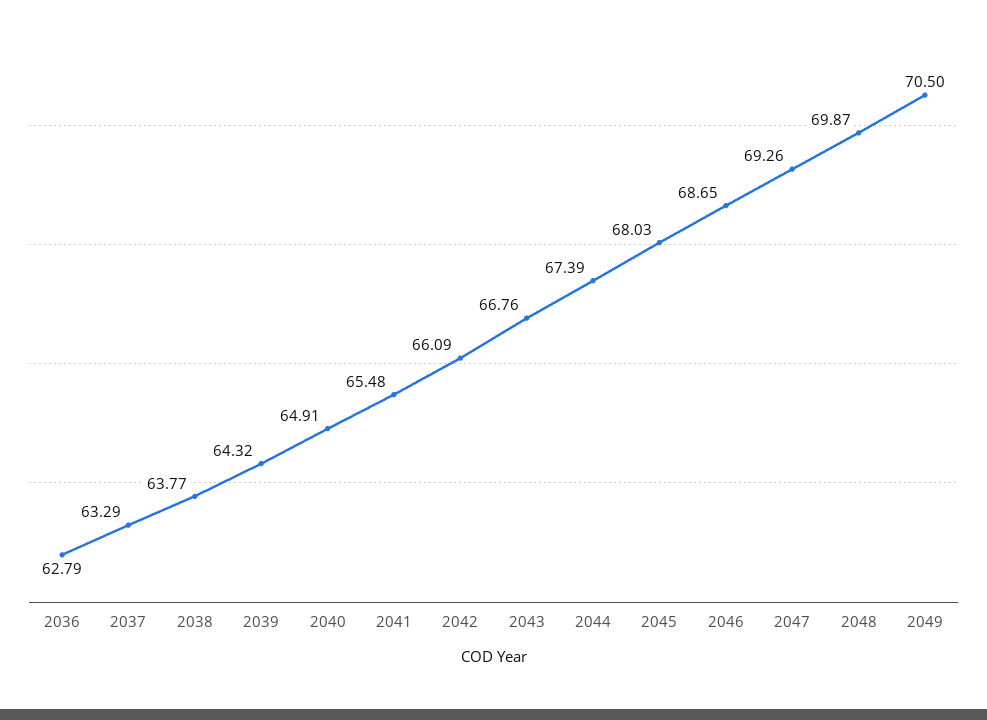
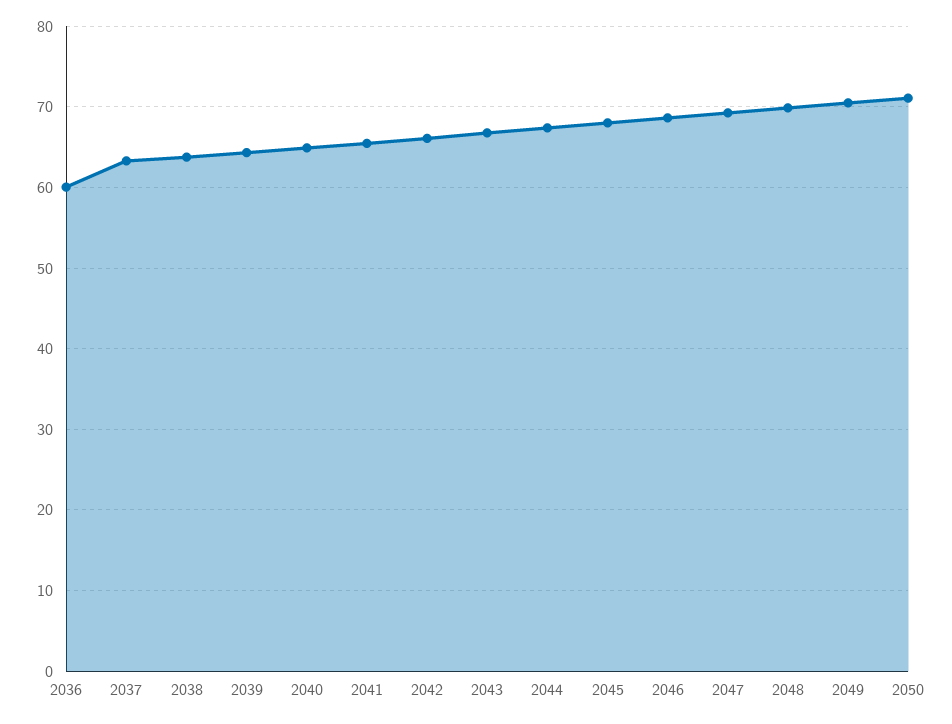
2036: 62.79 -> 60
2050: none -> 71

